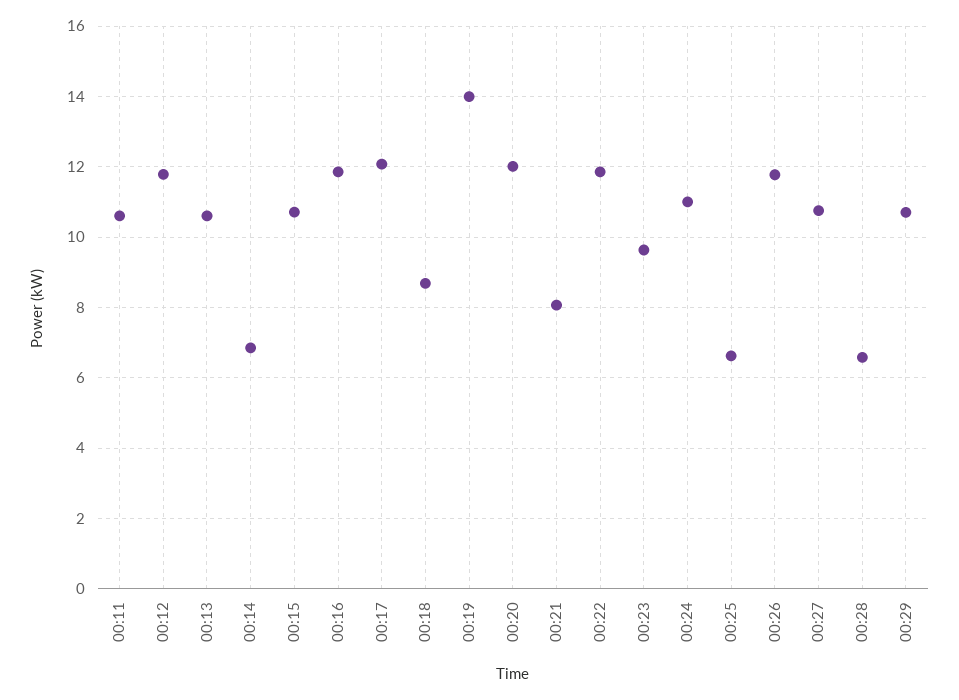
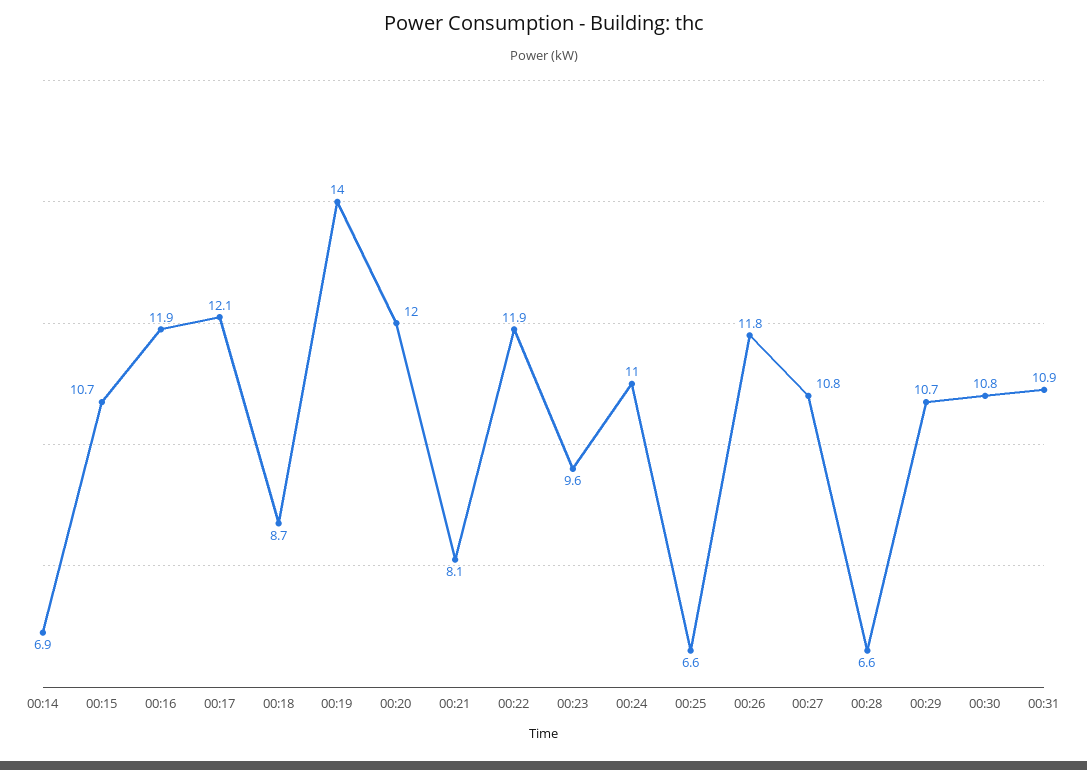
00:11: 10.6 -> none
00:12: 11.8 -> none
00:13: 10.6 -> none
00:30: none -> 10.8
00:31: none -> 10.9

